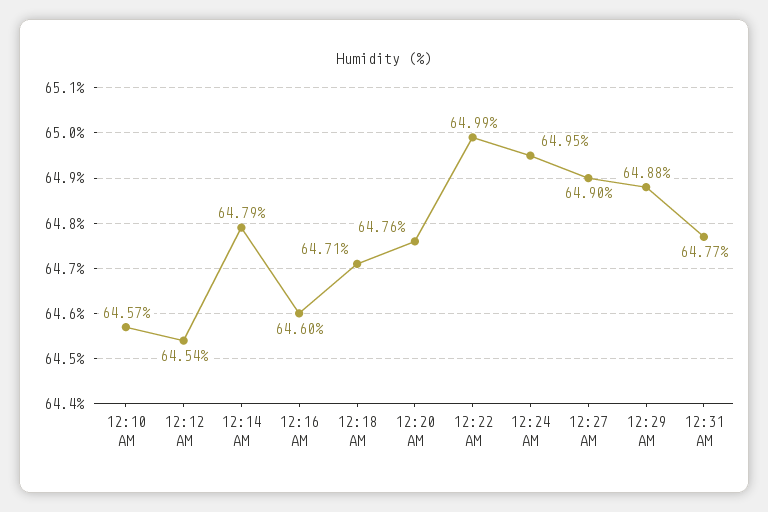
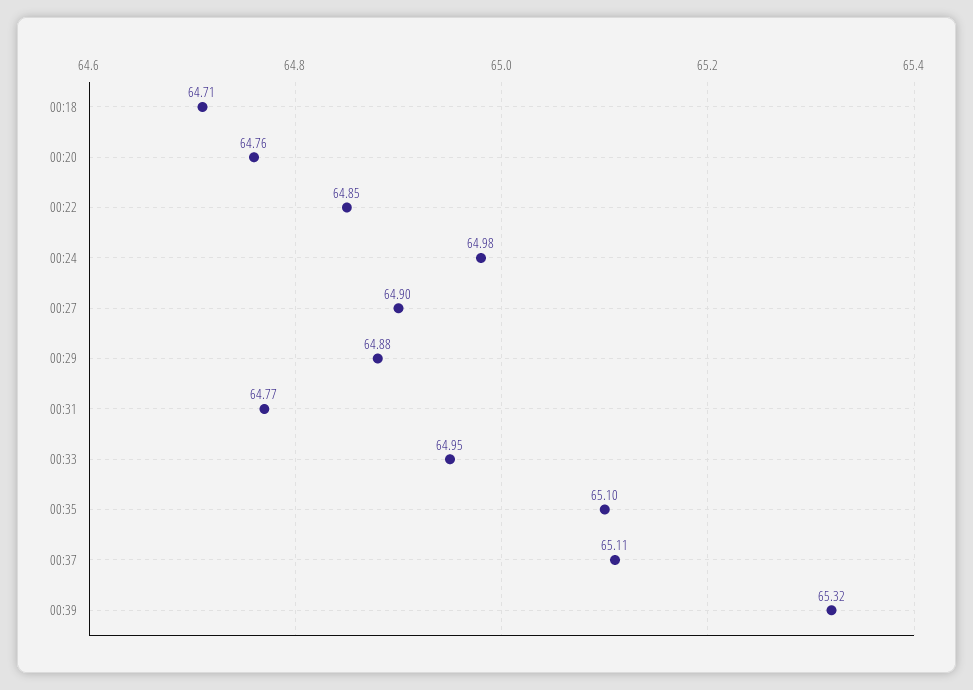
12:10 AM: 64.57 -> none
12:12 AM: 64.54 -> none
12:14 AM: 64.79 -> none
12:16 AM: 64.6 -> none
12:22 AM: 64.99 -> 64.85
12:24 AM: 64.95 -> 64.98
00:33: none -> 64.95
00:35: none -> 65.1
00:37: none -> 65.11
00:39: none -> 65.32

